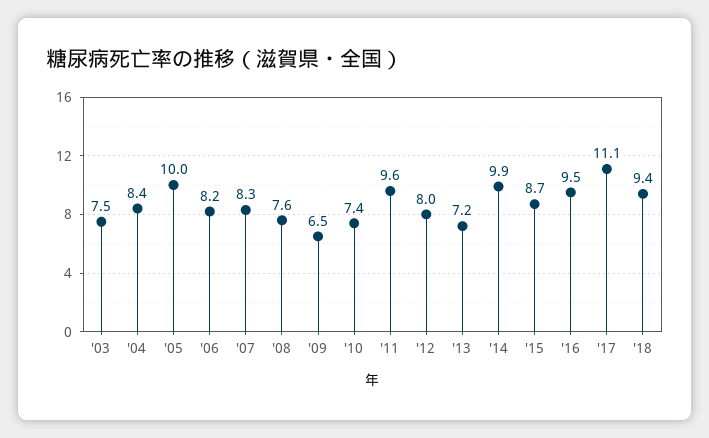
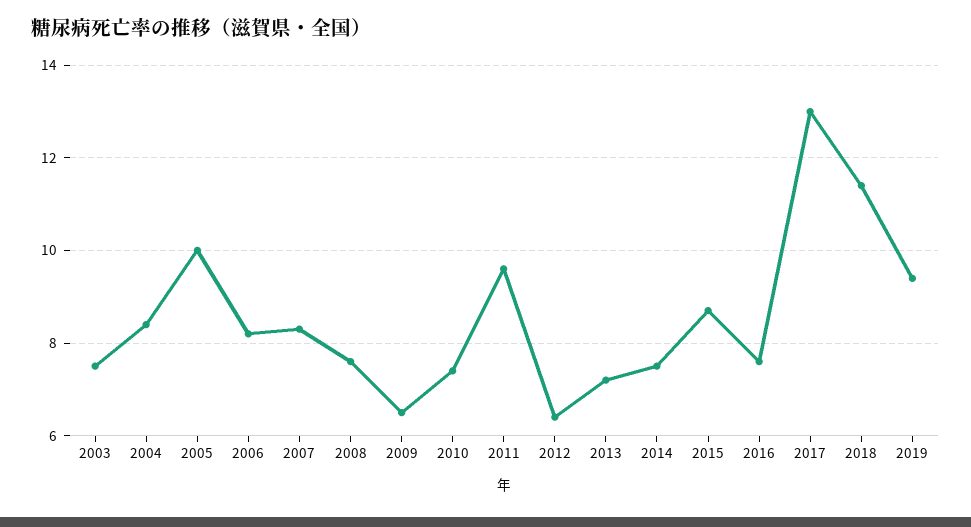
'12: 8 -> 6.5
'14: 9.9 -> 7.5
'16: 9.5 -> 7.5
'17: 11.1 -> 13
'18: 9.4 -> 11.5
2019: none -> 9.5

